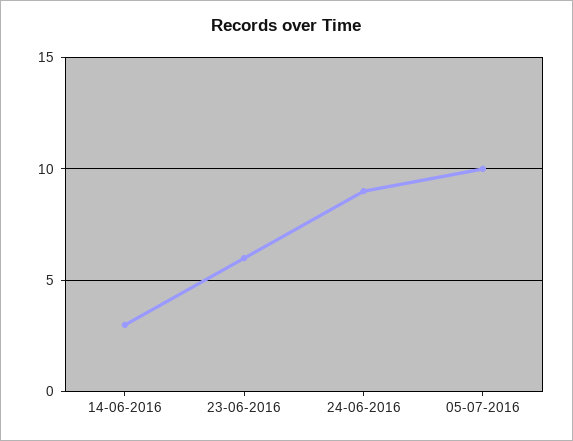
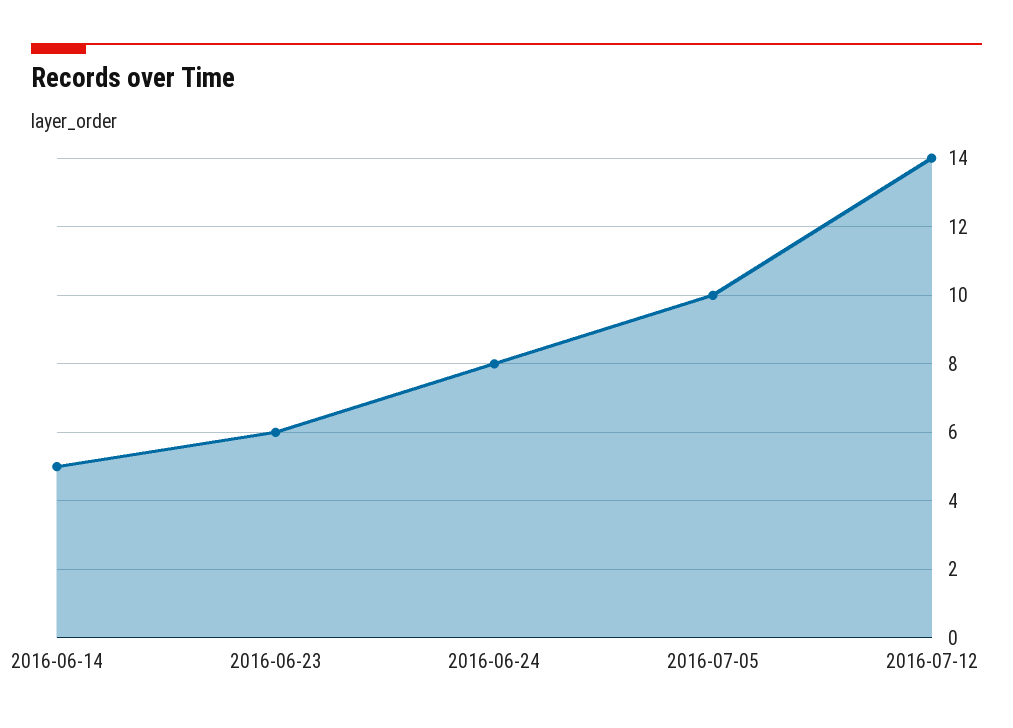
14-06-2016: 3 -> 5
24-06-2016: 9 -> 8
2016-07-12: none -> 14

